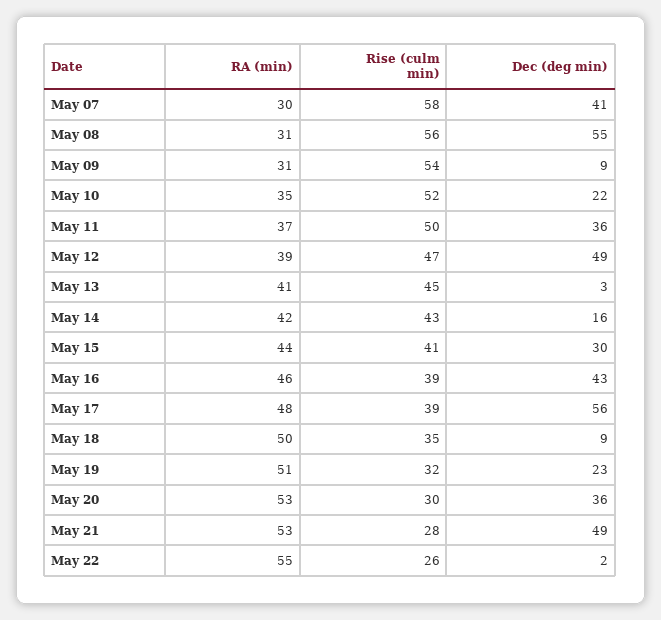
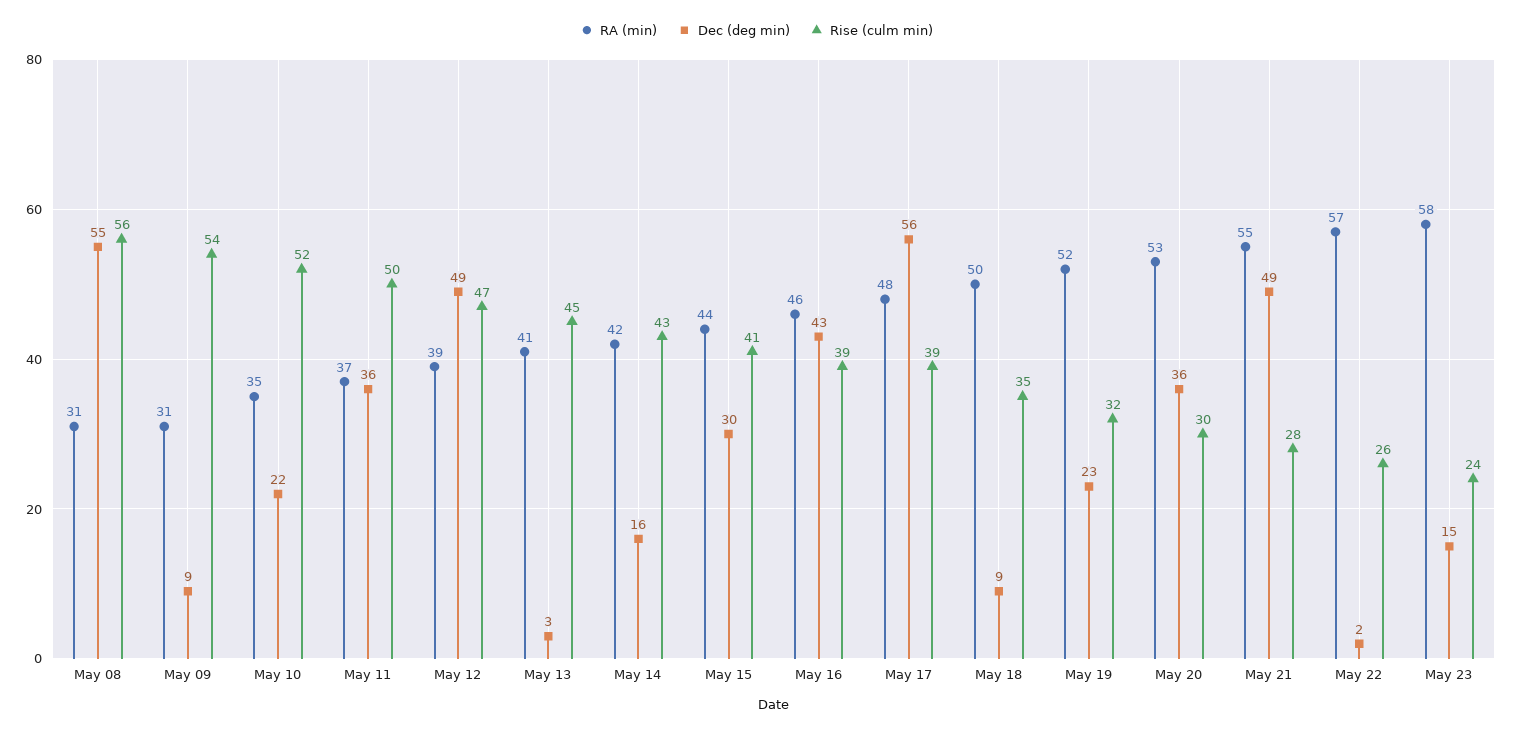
RA (min), May 07: 30 -> none
Rise (culm min), May 07: 58 -> none
Dec (deg min), May 07: 41 -> none
RA (min), May 19: 51 -> 52
RA (min), May 21: 53 -> 55
RA (min), May 22: 55 -> 57
RA (min), May 23: none -> 58
Dec (deg min), May 23: none -> 15
Rise (culm min), May 23: none -> 24

